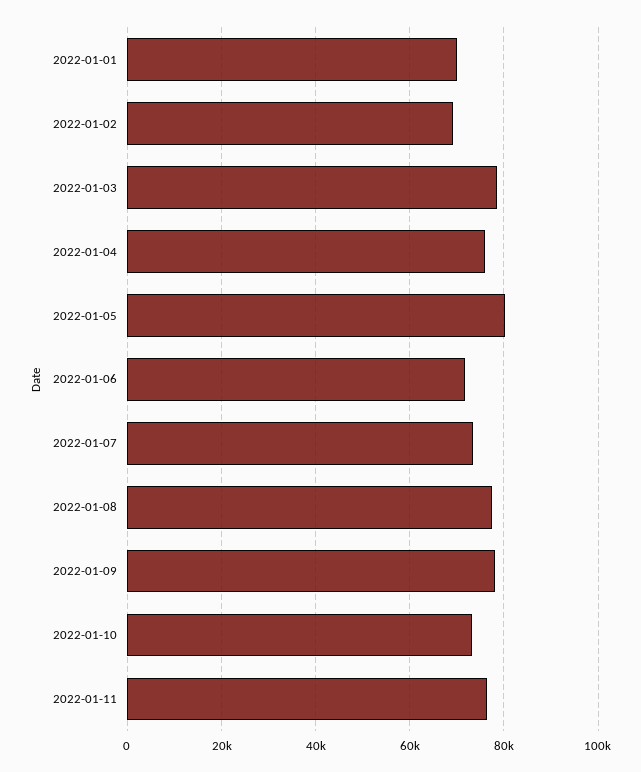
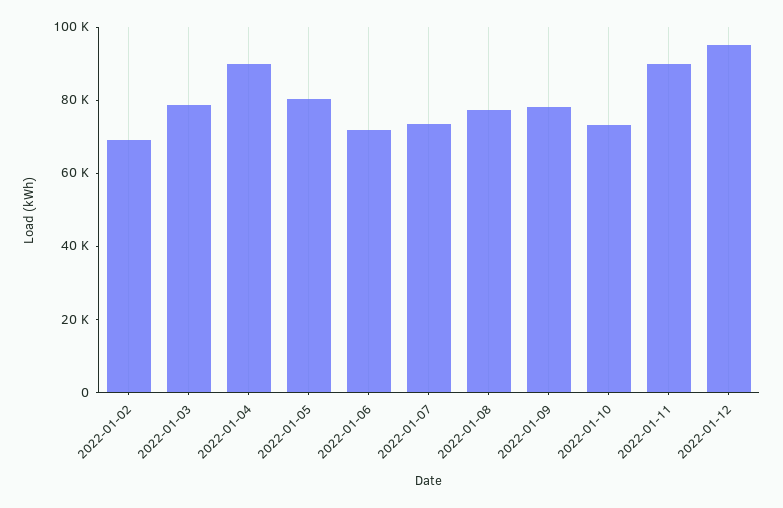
2022-01-01: 70000 -> none
2022-01-04: 76000 -> 90000
2022-01-11: 76000 -> 90000
2022-01-12: none -> 95000

